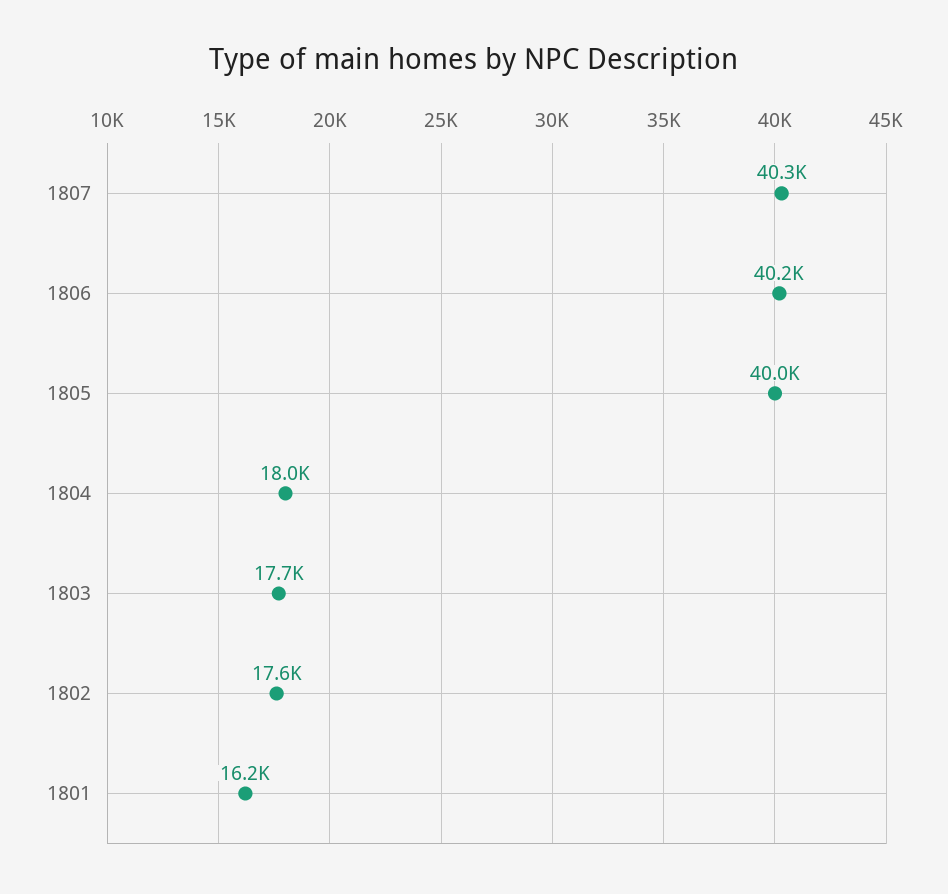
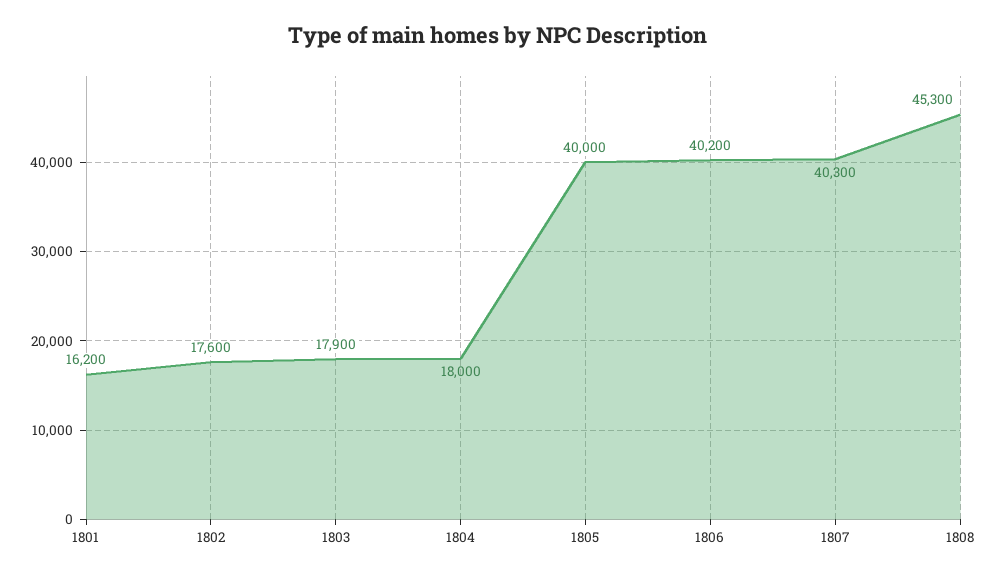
1803: 17700 -> 17900
1808: none -> 45300

